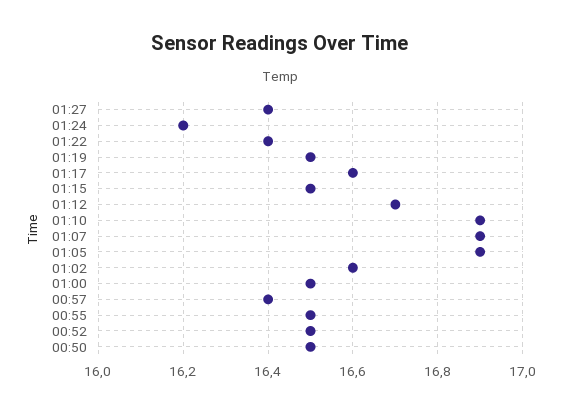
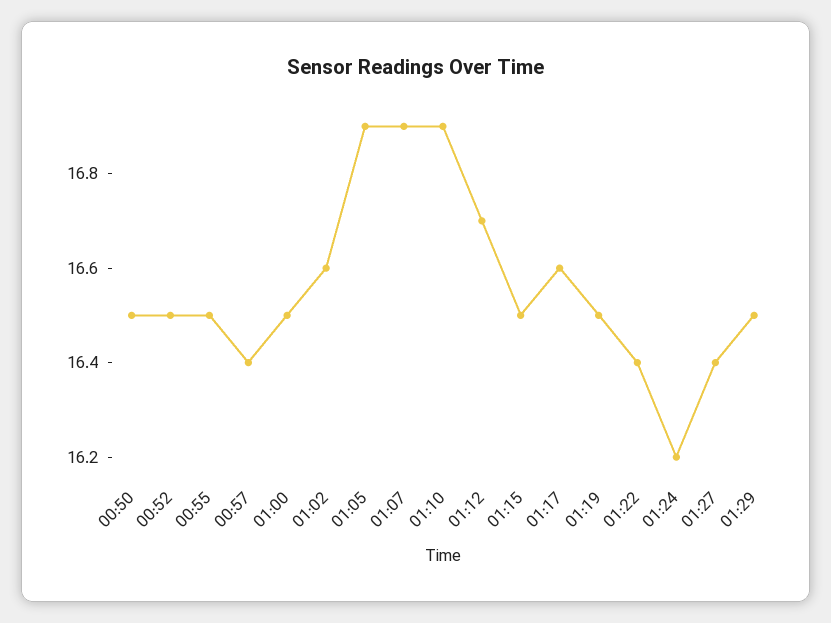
01:29: none -> 16.5

